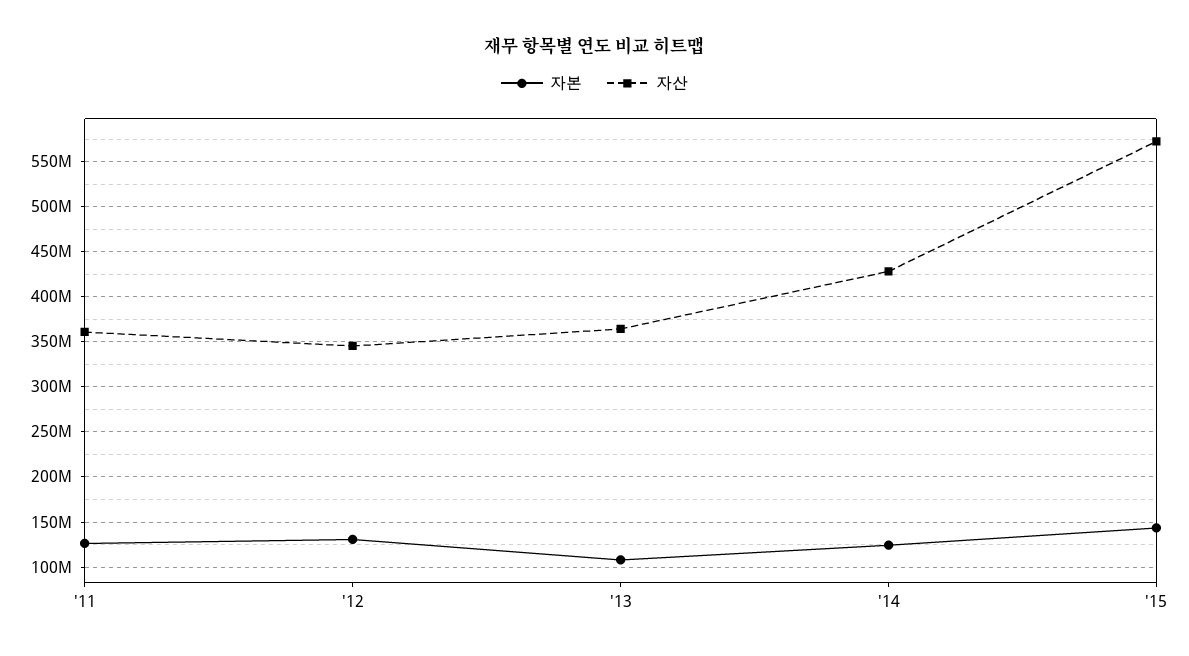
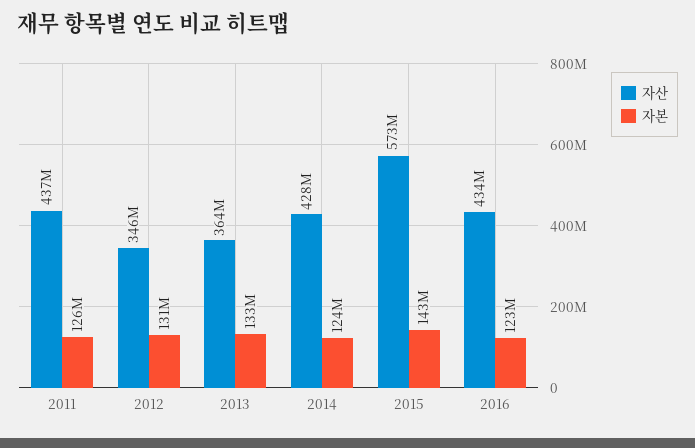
자산, '11: 360000000 -> 437000000
자본, '13: 110000000 -> 133000000
자산, 2016: none -> 434000000
자본, 2016: none -> 123000000

